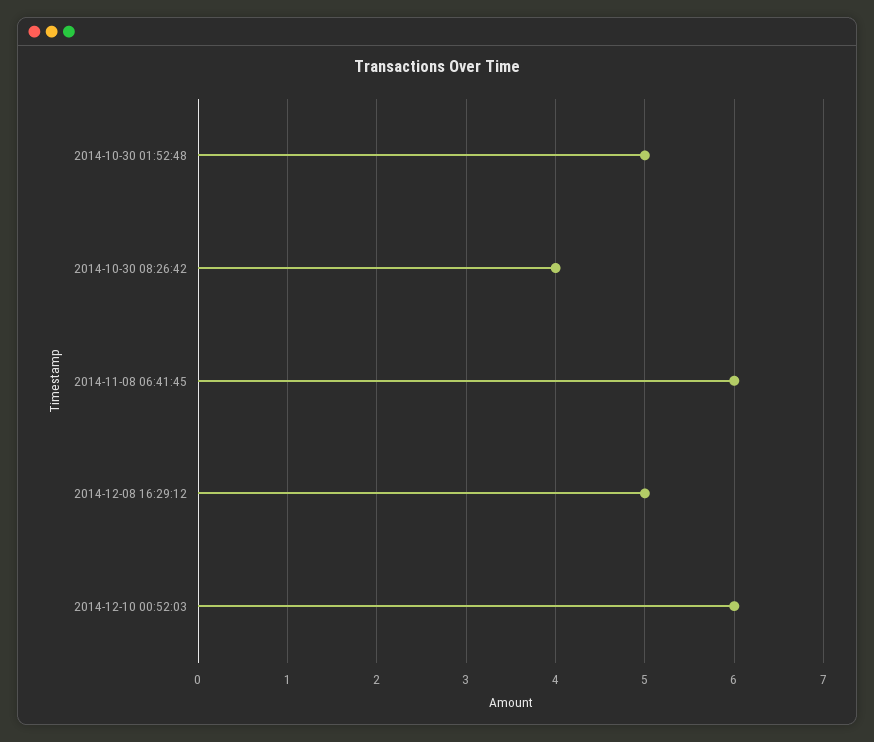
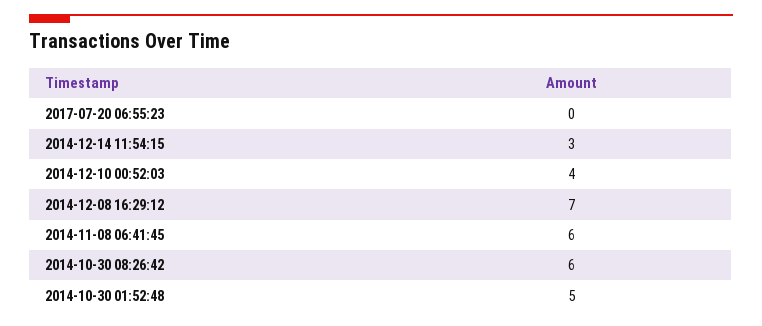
2014-10-30 08:26:42: 4 -> 6
2014-12-08 16:29:12: 5 -> 7
2014-12-10 00:52:03: 6 -> 4
2017-07-20 06:55:23: none -> 0
2014-12-14 11:54:15: none -> 3

